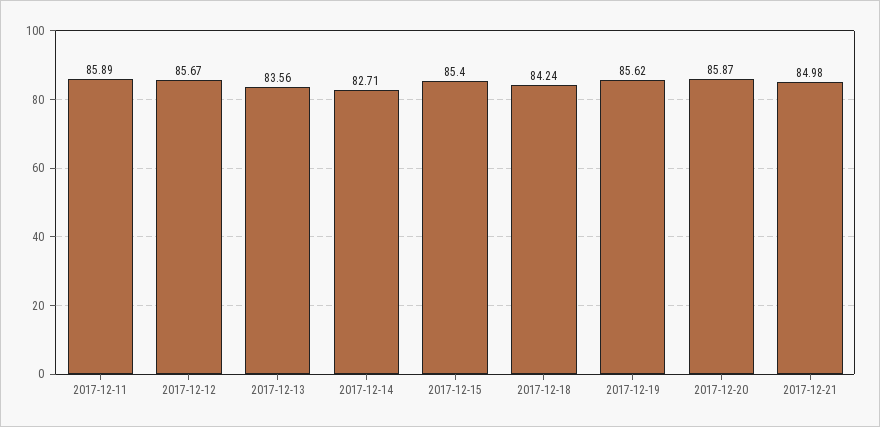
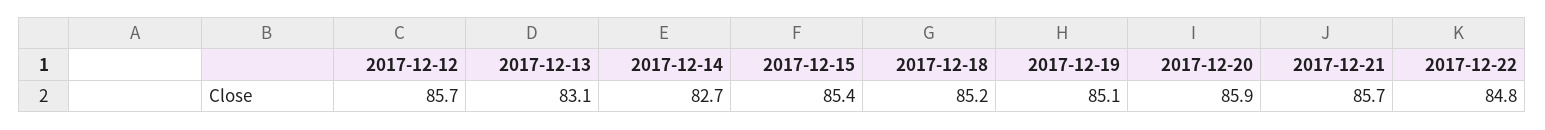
2017-12-11: 85.89 -> none
2017-12-13: 83.56 -> 83.1
2017-12-18: 84.24 -> 85.2
2017-12-19: 85.62 -> 85.1
2017-12-21: 84.98 -> 85.7
2017-12-22: none -> 84.8

